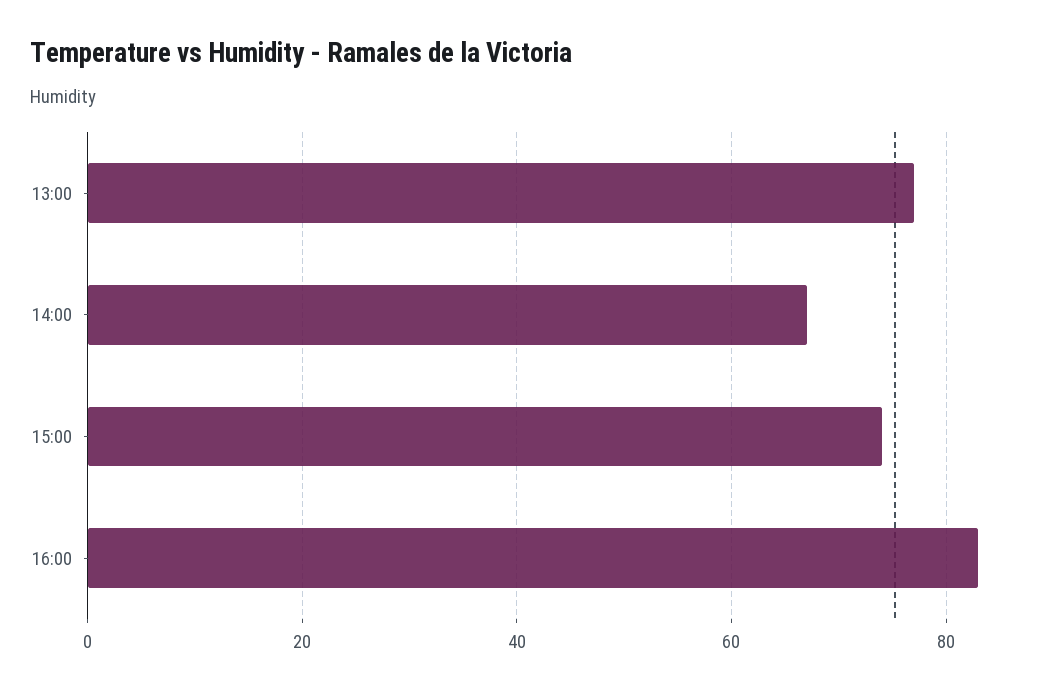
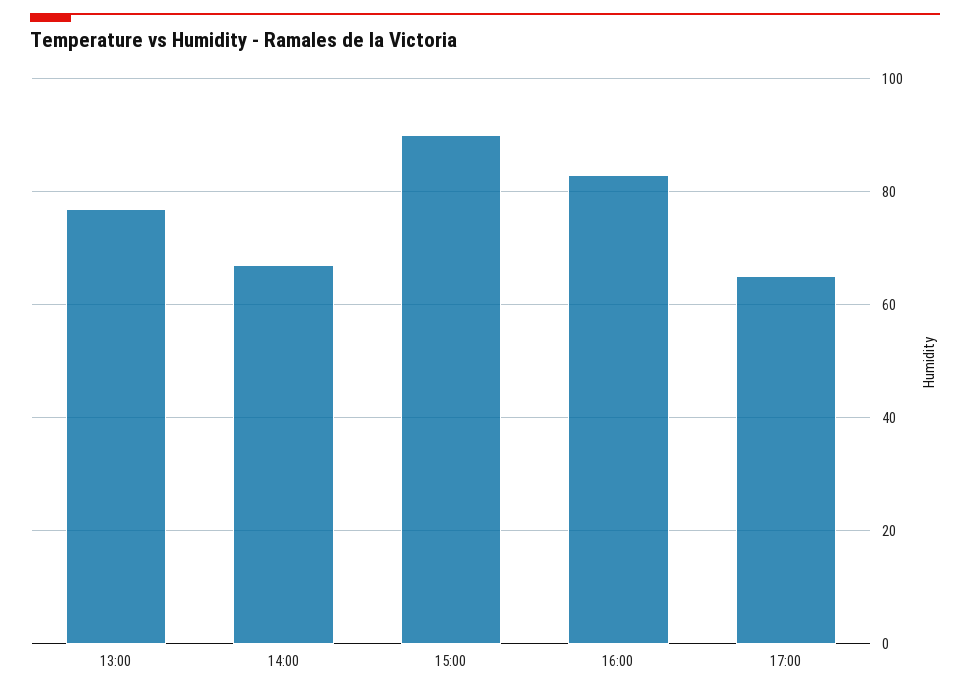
15:00: 75 -> 90
17:00: none -> 65

